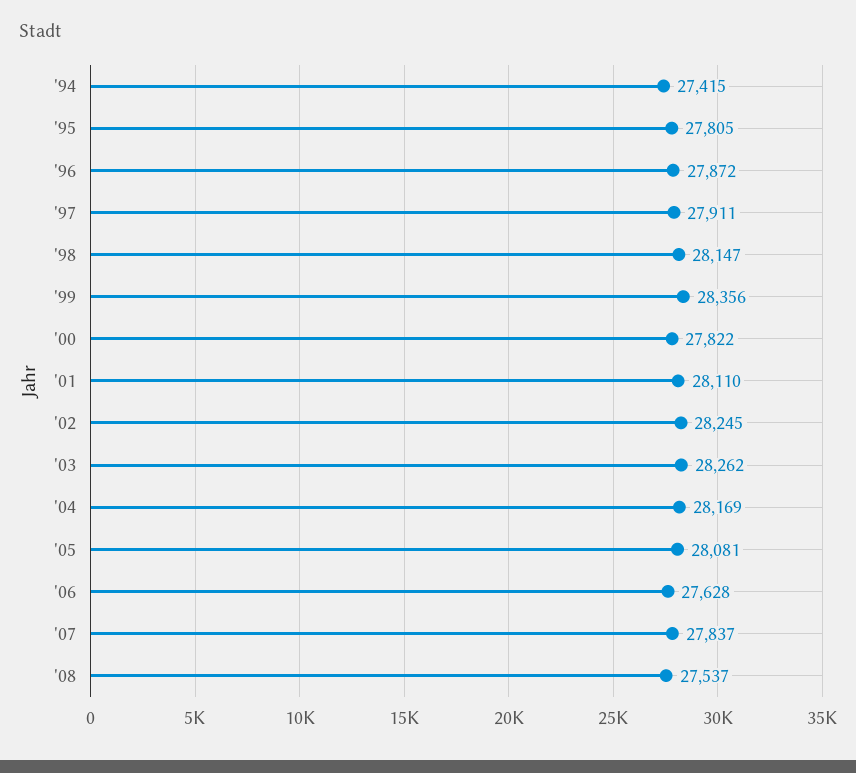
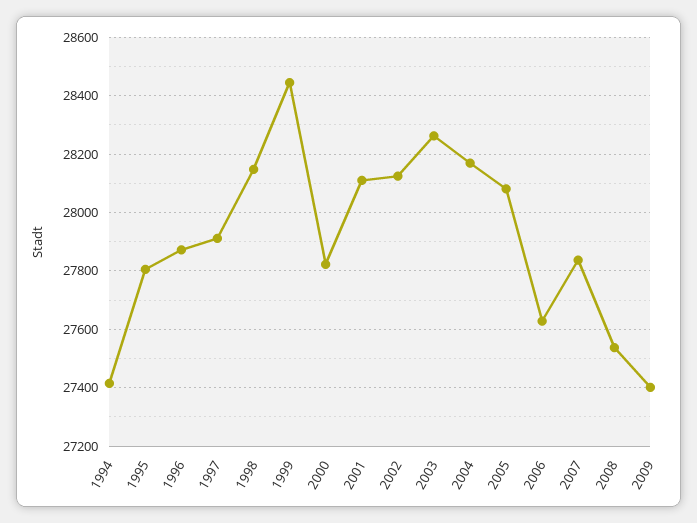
'99: 28356 -> 28450
'02: 28245 -> 28125
2009: none -> 27400

